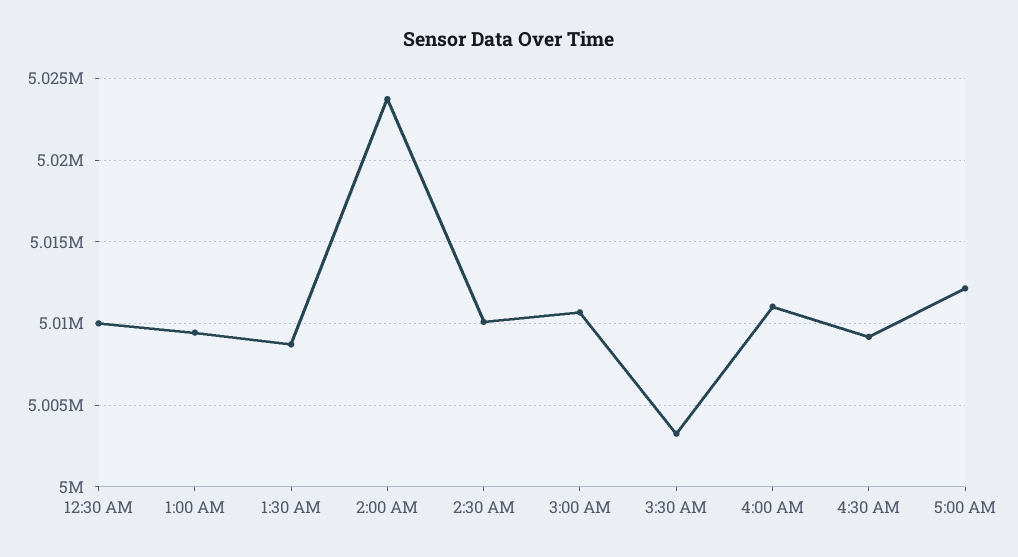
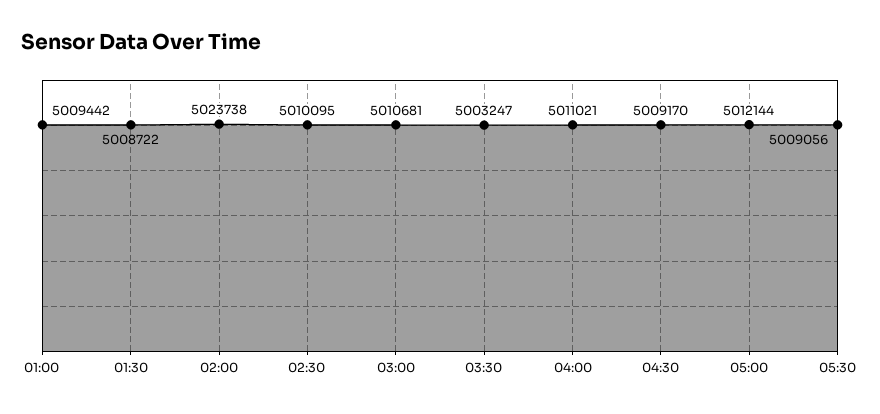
12:30 AM: 5010000 -> none
05:30: none -> 5009056

